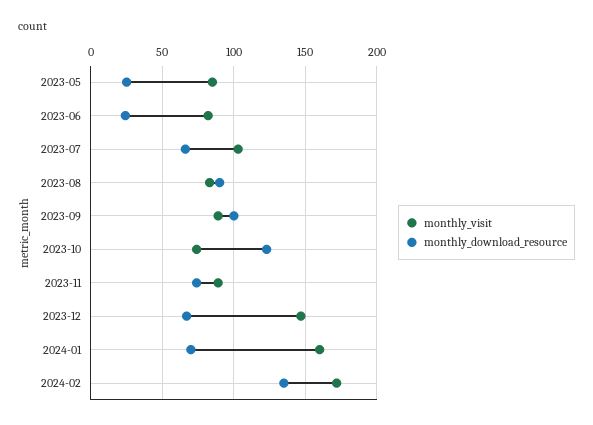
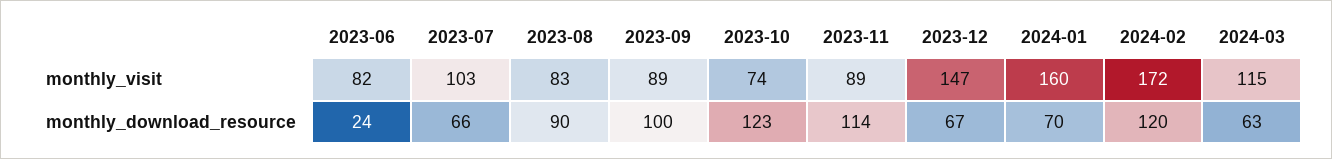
monthly_visit, 2023-05: 85 -> none
monthly_download_resource, 2023-05: 25 -> none
monthly_download_resource, 2023-11: 75 -> 114
monthly_download_resource, 2024-02: 135 -> 120
monthly_visit, 2024-03: none -> 115
monthly_download_resource, 2024-03: none -> 63

